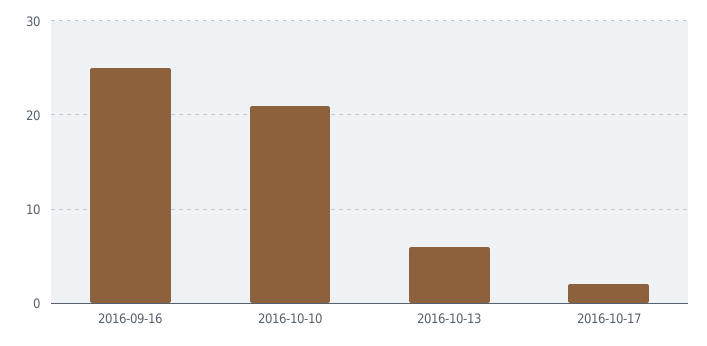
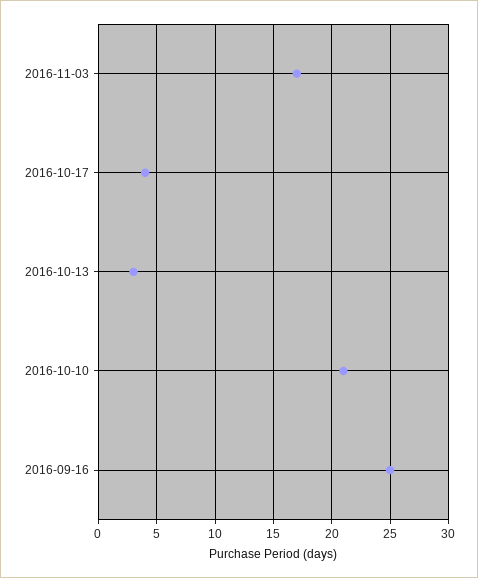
2016-10-13: 6 -> 3
2016-10-17: 2 -> 4
2016-11-03: none -> 17

